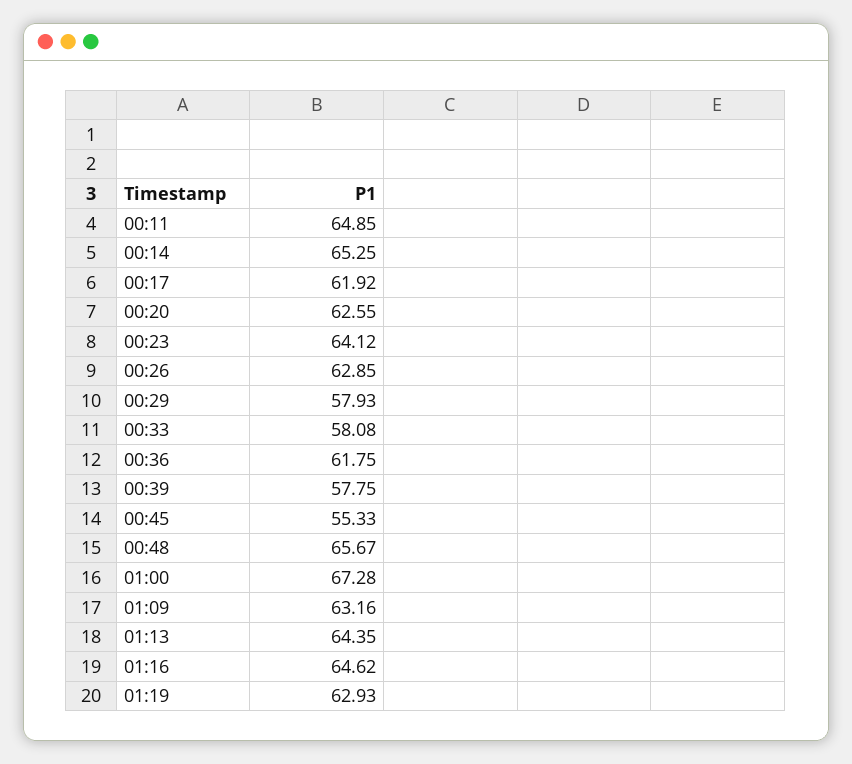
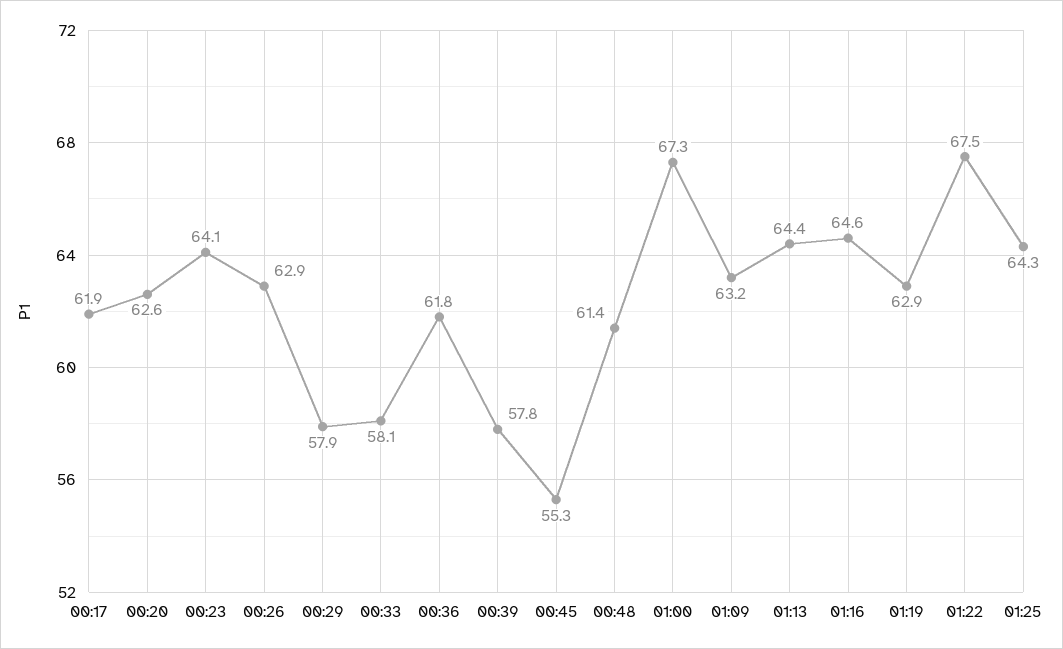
00:11: 64.85 -> none
00:14: 65.25 -> none
00:48: 65.67 -> 61.4
01:22: none -> 67.5
01:25: none -> 64.3

